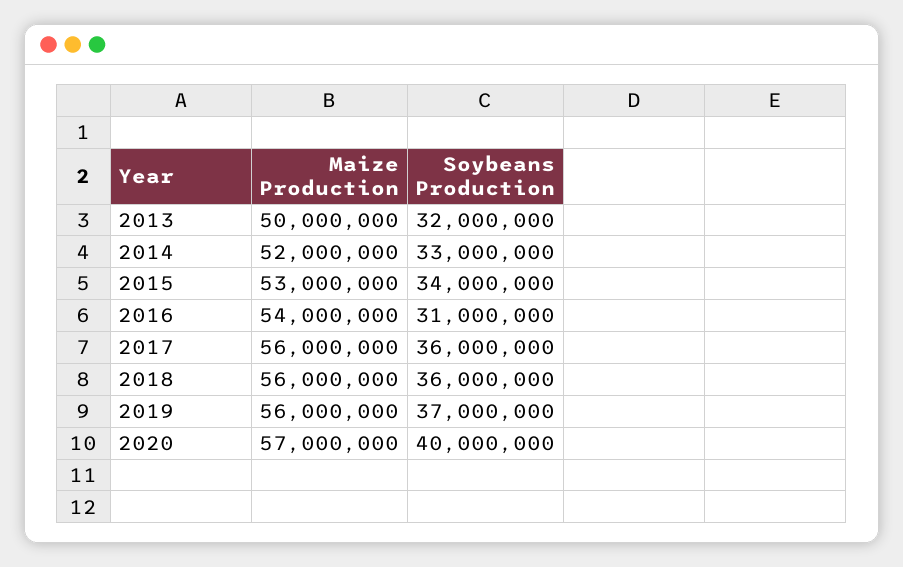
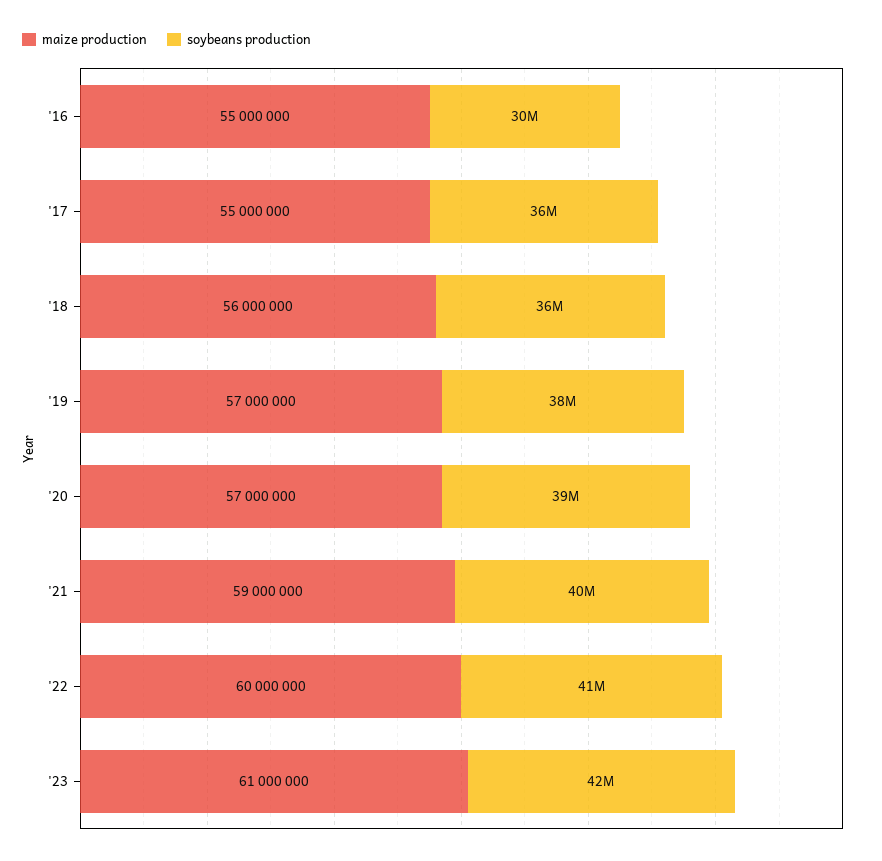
Maize Production, 2013: 50000000 -> none
Soybeans Production, 2013: 32000000 -> none
Maize Production, 2014: 52000000 -> none
Soybeans Production, 2014: 33000000 -> none
Maize Production, 2015: 53000000 -> none
Soybeans Production, 2015: 34000000 -> none
Maize Production, 2016: 54000000 -> 55000000
Soybeans Production, 2016: 31000000 -> 30000000
Maize Production, 2017: 56000000 -> 55000000
Maize Production, 2019: 56000000 -> 57000000
Soybeans Production, 2019: 37000000 -> 38000000
Soybeans Production, 2020: 40000000 -> 39000000
Maize Production, '21: none -> 59000000
Soybeans Production, '21: none -> 40000000
Maize Production, '22: none -> 60000000
Soybeans Production, '22: none -> 41000000
Maize Production, '23: none -> 61000000
Soybeans Production, '23: none -> 42000000

